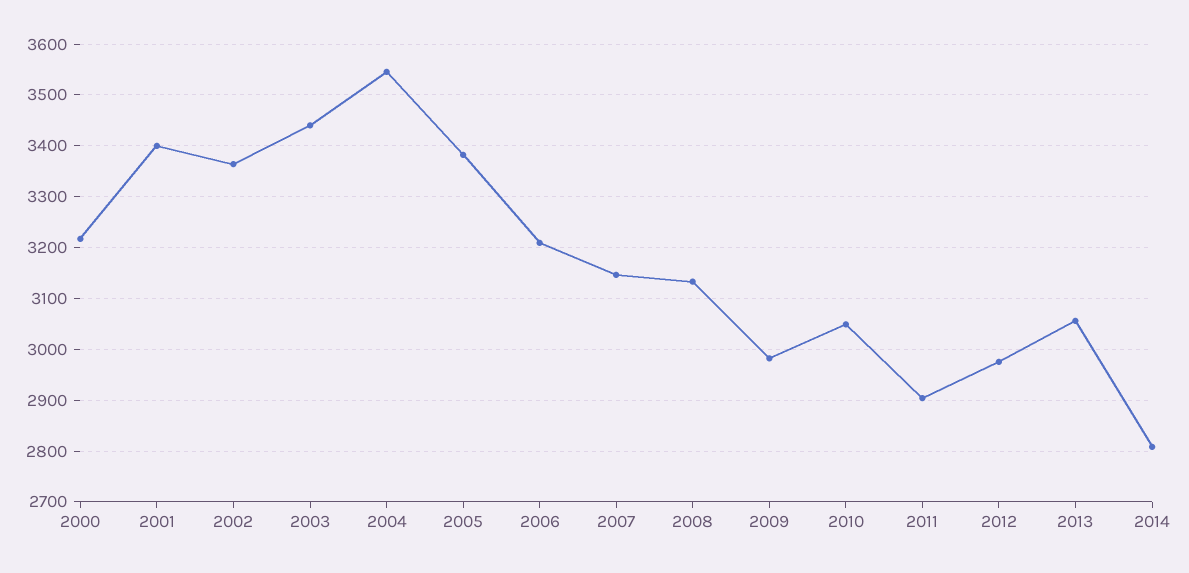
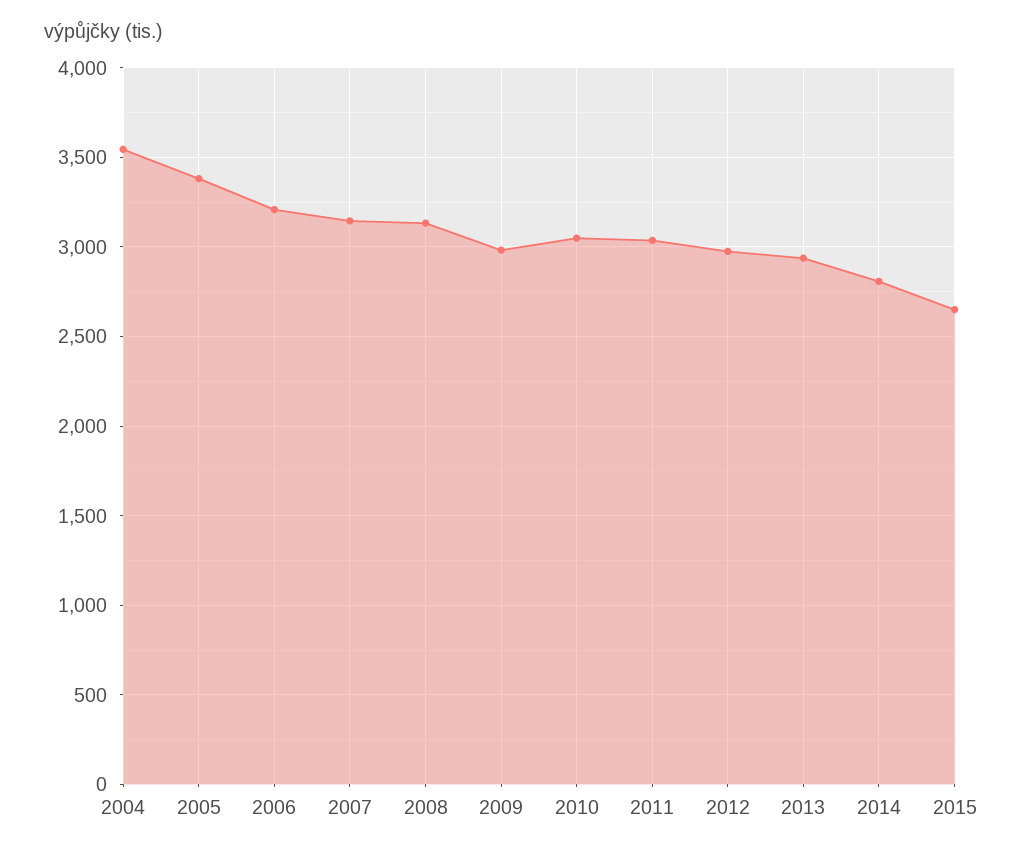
2000: 3220 -> none
2001: 3400 -> none
2002: 3360 -> none
2003: 3440 -> none
2011: 2900 -> 3050
2013: 3060 -> 2950
2015: none -> 2650

